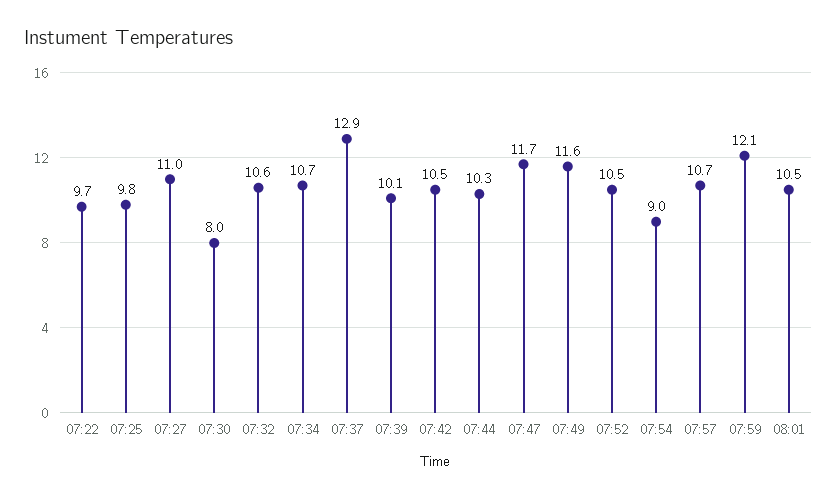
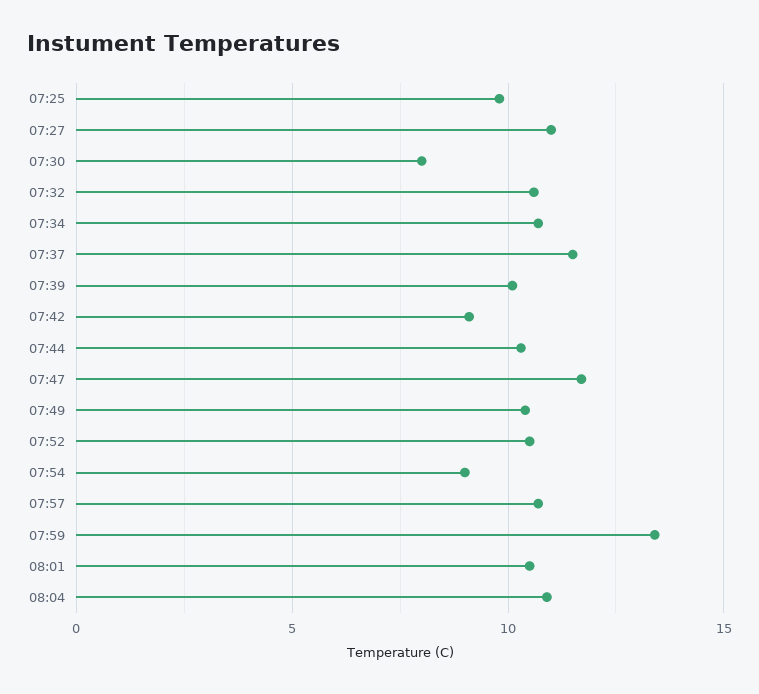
07:22: 9.7 -> none
07:37: 12.9 -> 11.5
07:42: 10.5 -> 9
07:49: 11.6 -> 10.5
07:59: 12.1 -> 13.5
08:04: none -> 11

